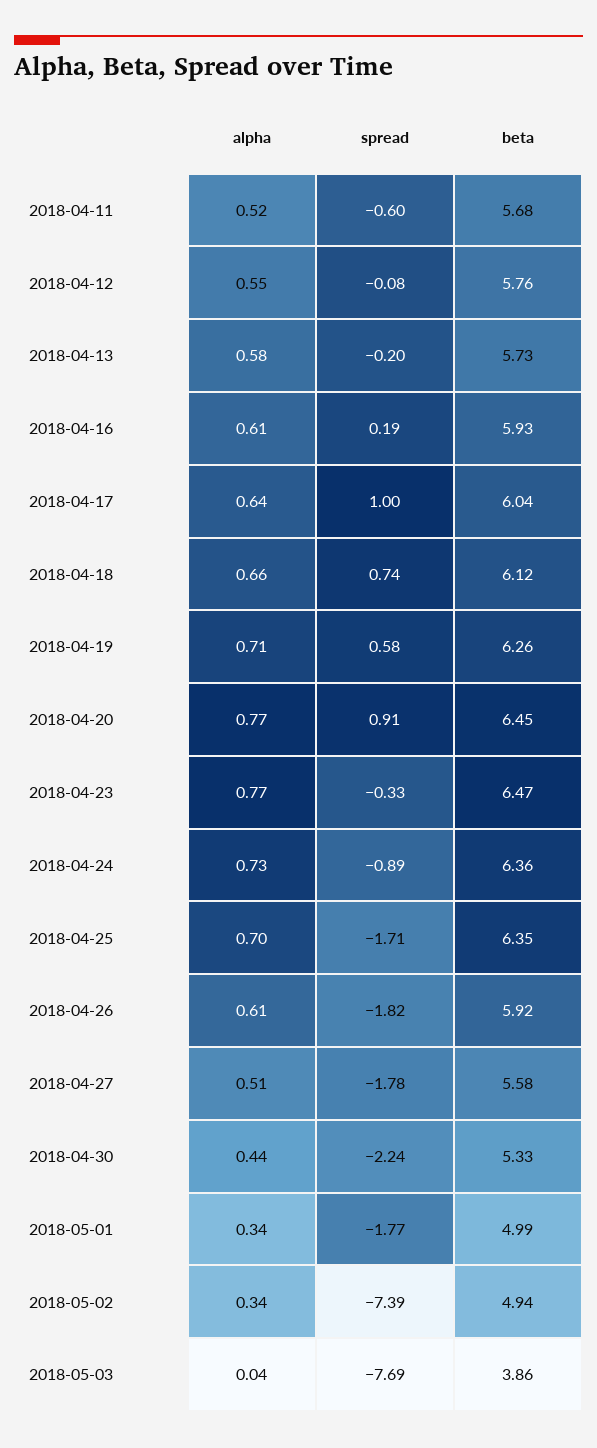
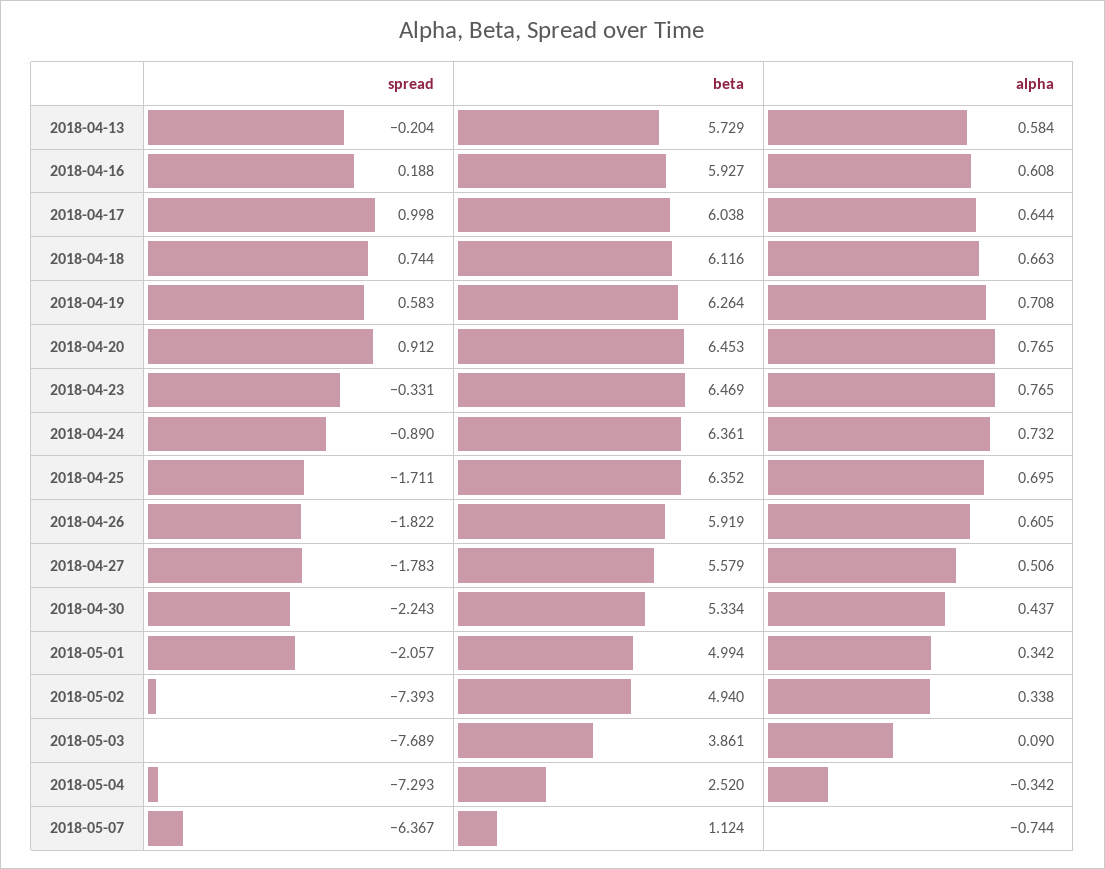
alpha, 2018-04-11: 0.52 -> none
spread, 2018-04-11: -0.6 -> none
beta, 2018-04-11: 5.68 -> none
alpha, 2018-04-12: 0.55 -> none
spread, 2018-04-12: -0.08 -> none
beta, 2018-04-12: 5.76 -> none
spread, 2018-05-01: -1.77 -> -2.057
alpha, 2018-05-03: 0.04 -> 0.09
spread, 2018-05-04: none -> -7.293
beta, 2018-05-04: none -> 2.52
alpha, 2018-05-04: none -> -0.342
spread, 2018-05-07: none -> -6.367
beta, 2018-05-07: none -> 1.124
alpha, 2018-05-07: none -> -0.744

